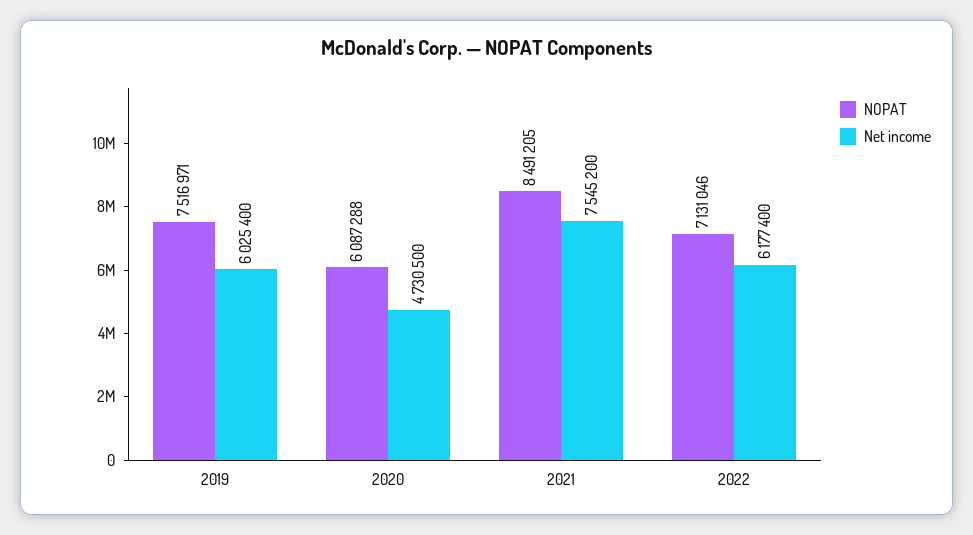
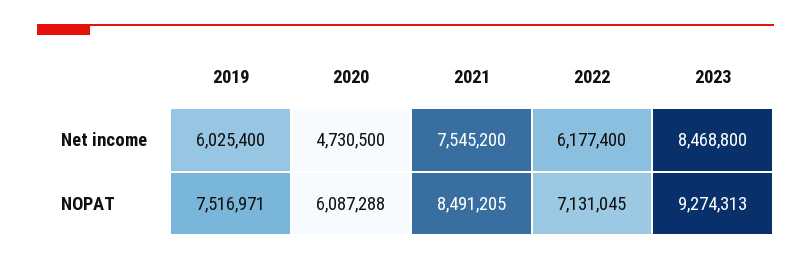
NOPAT, 2022: 7131046 -> 7131045
Net income, 2023: none -> 8468800
NOPAT, 2023: none -> 9274313

